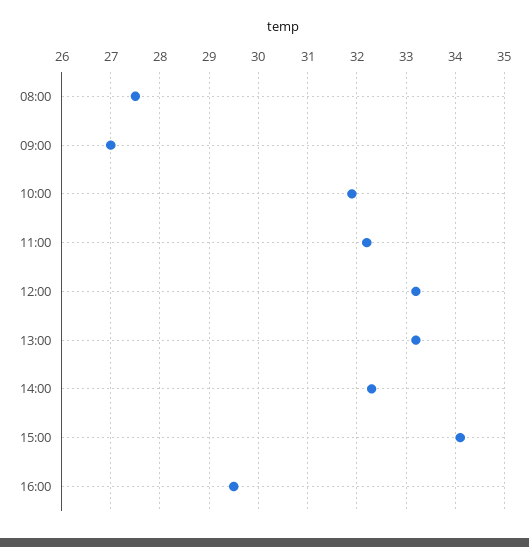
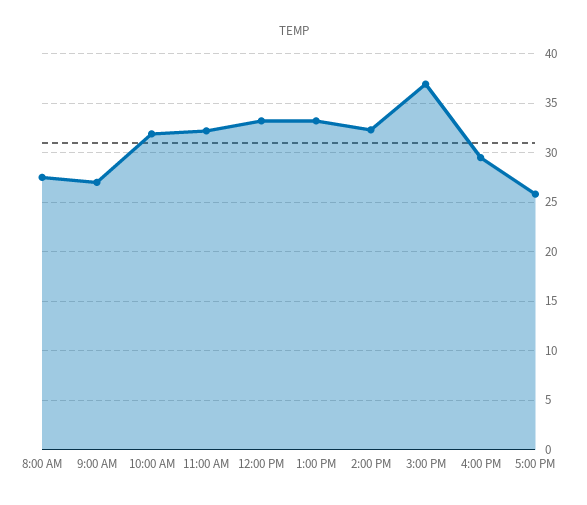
15:00: 34 -> 37
5:00 PM: none -> 26

